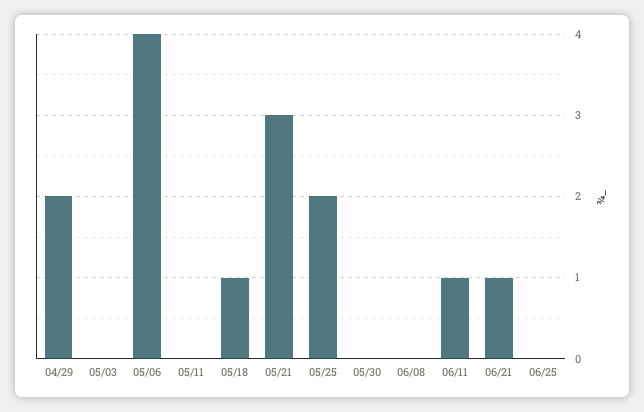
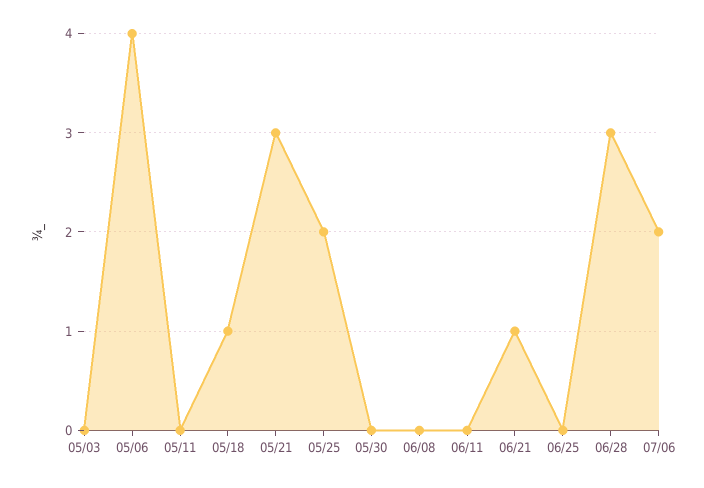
04/29: 2 -> none
06/11: 1 -> 0
06/28: none -> 3
07/06: none -> 2

